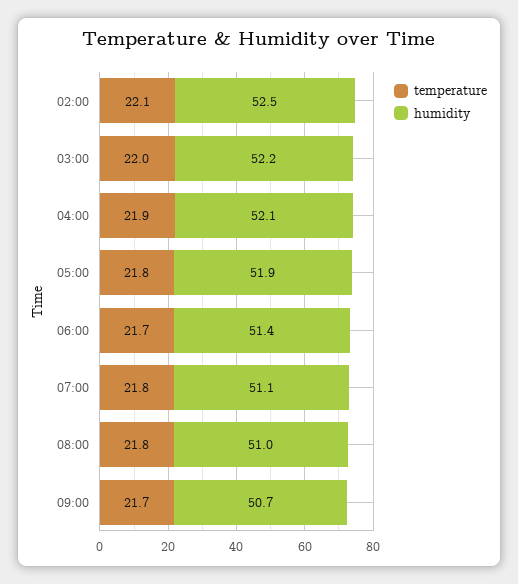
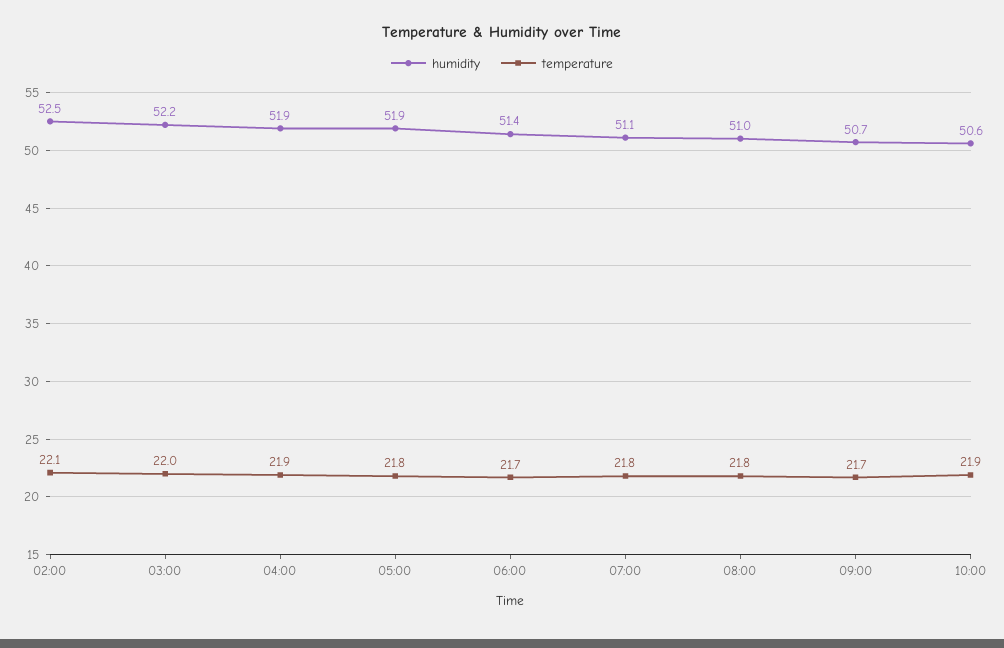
humidity, 04:00: 52.1 -> 51.9
humidity, 10:00: none -> 50.6
temperature, 10:00: none -> 21.9

